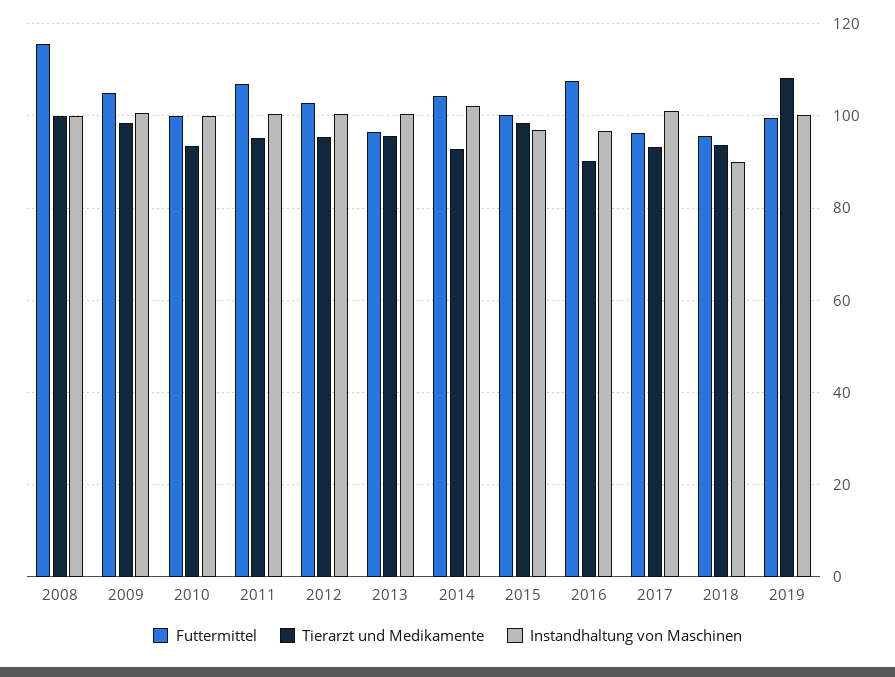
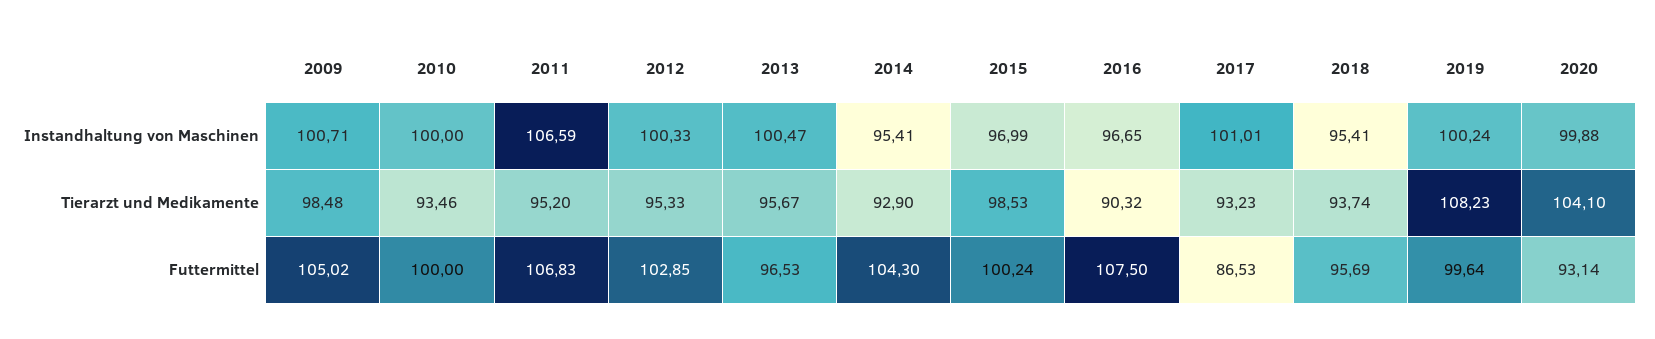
Futtermittel, 2008: 116 -> none
Tierarzt und Medikamente, 2008: 100 -> none
Instandhaltung von Maschinen, 2008: 100 -> none
Instandhaltung von Maschinen, 2011: 100 -> 106.59
Instandhaltung von Maschinen, 2014: 102 -> 95.41
Futtermittel, 2017: 96 -> 86.53
Instandhaltung von Maschinen, 2018: 90 -> 95.41
Instandhaltung von Maschinen, 2020: none -> 99.88
Tierarzt und Medikamente, 2020: none -> 104.1
Futtermittel, 2020: none -> 93.14

